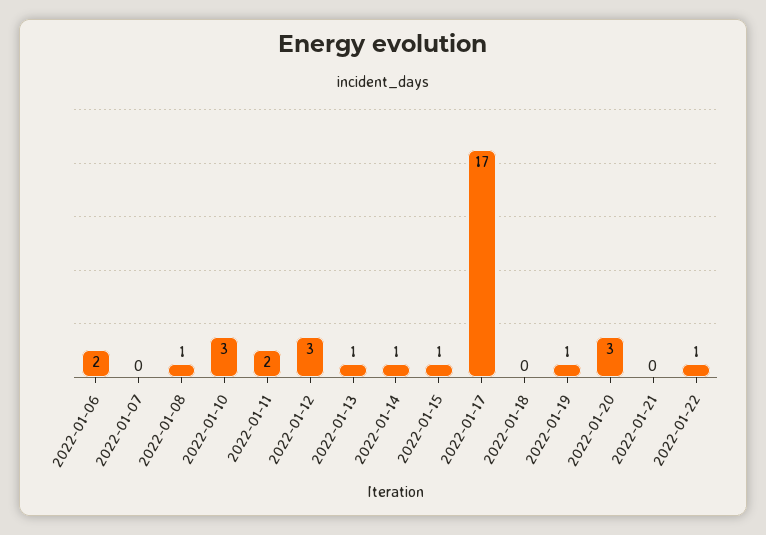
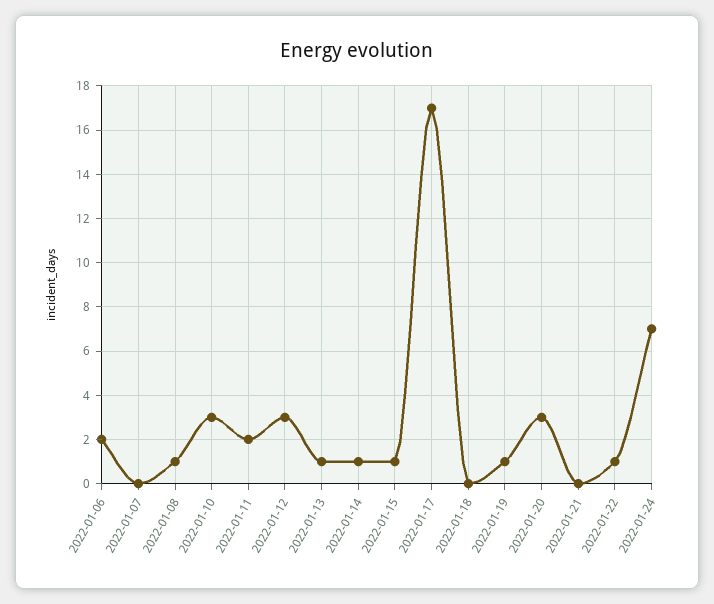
2022-01-24: none -> 7

